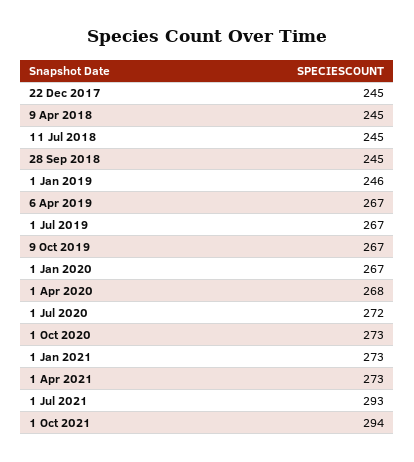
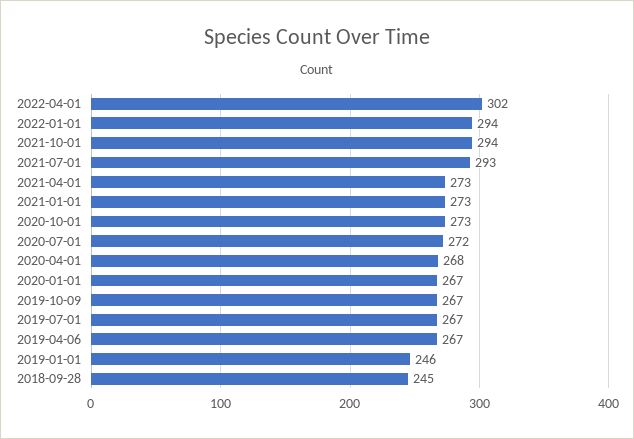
22 Dec 2017: 245 -> none
9 Apr 2018: 245 -> none
11 Jul 2018: 245 -> none
2022-04-01: none -> 302
2022-01-01: none -> 294

